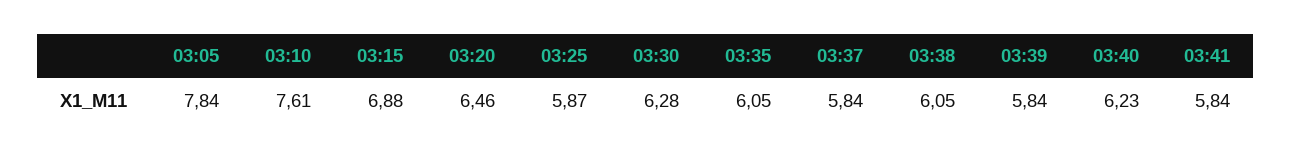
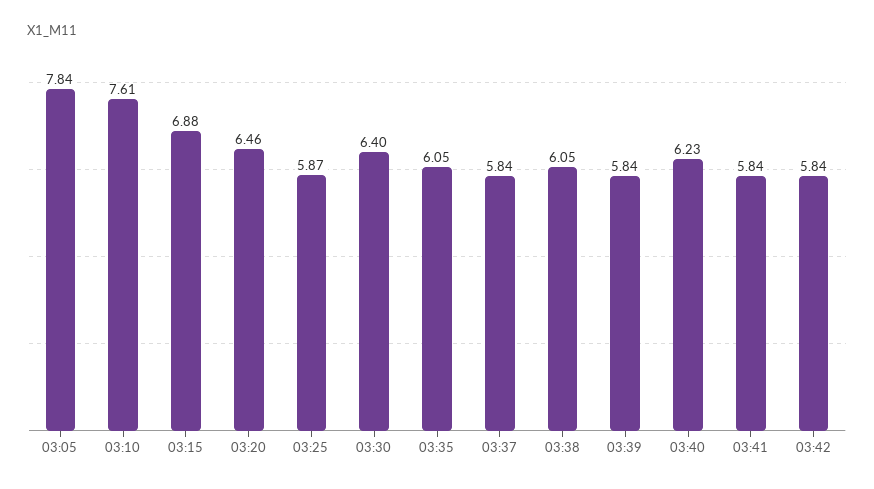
03:30: 6.28 -> 6.4
03:42: none -> 5.84

